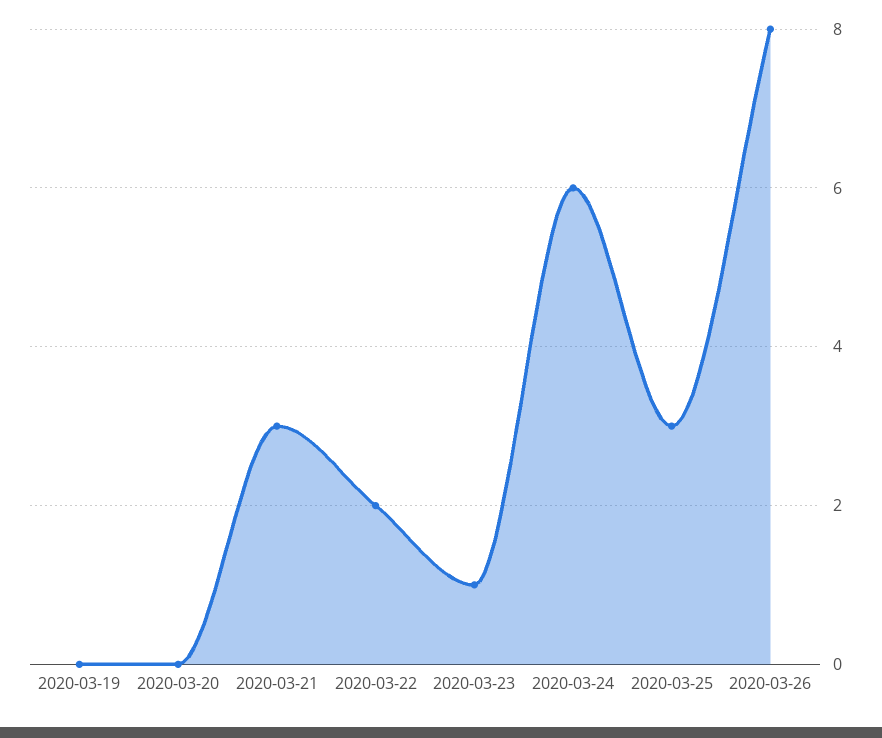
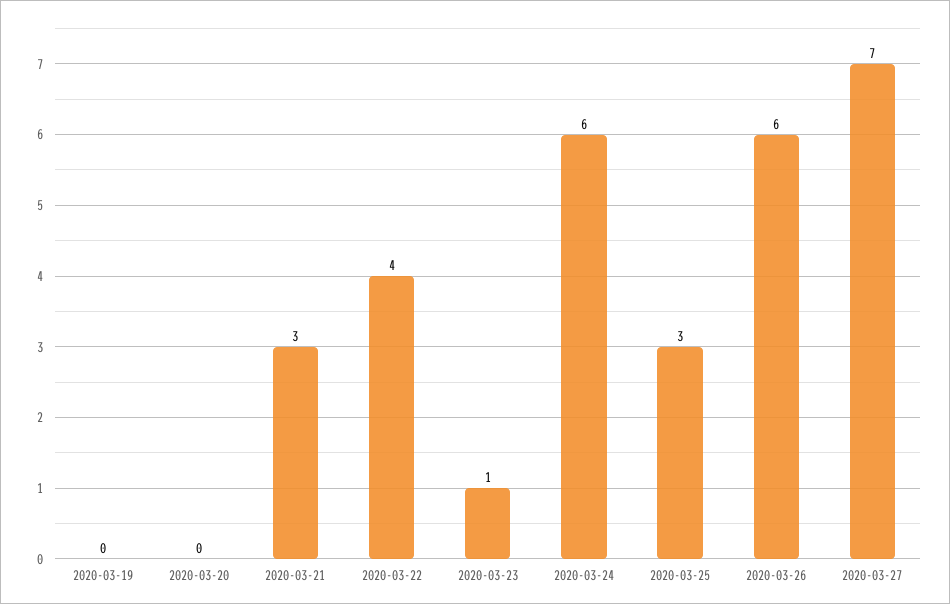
2020-03-22: 2 -> 4
2020-03-26: 8 -> 6
2020-03-27: none -> 7

